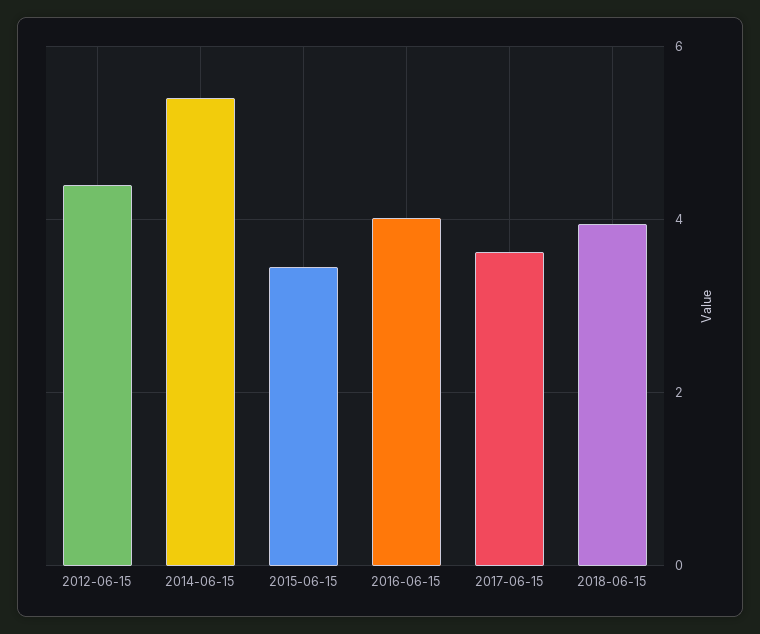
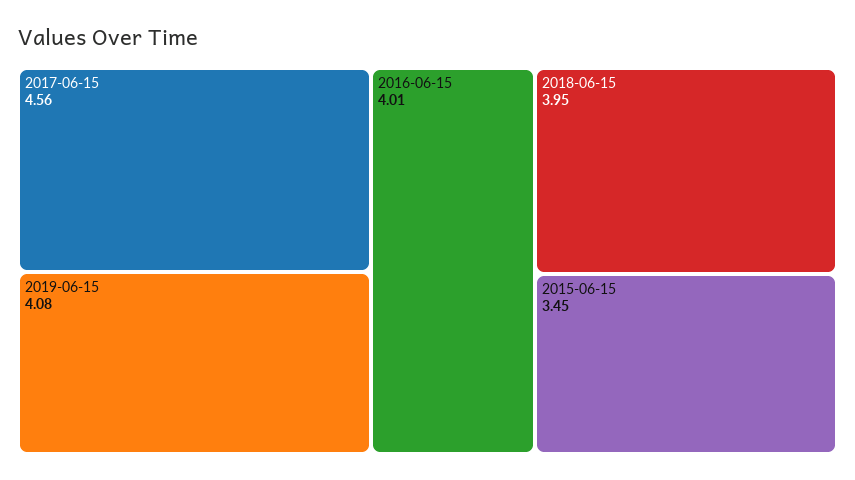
2012-06-15: 4.4 -> none
2014-06-15: 5.4 -> none
2017-06-15: 3.6 -> 4.56
2019-06-15: none -> 4.08

